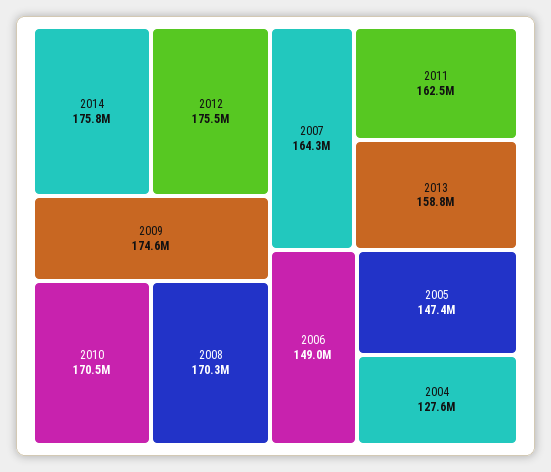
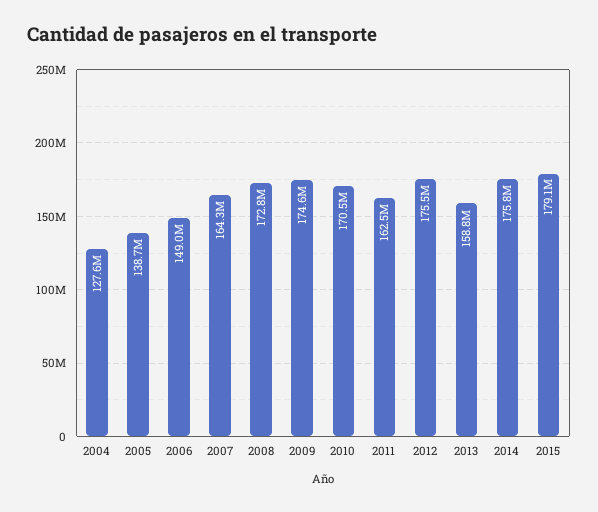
2008: 170300000 -> 172800000
2005: 147400000 -> 138700000
2015: none -> 179100000

